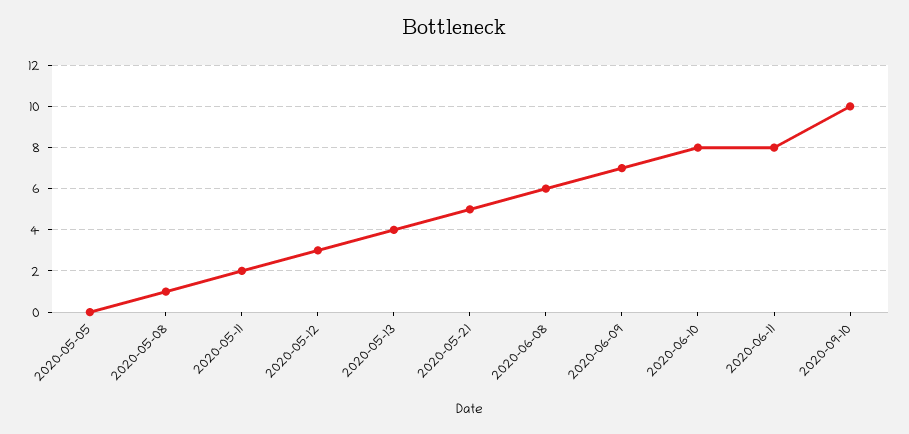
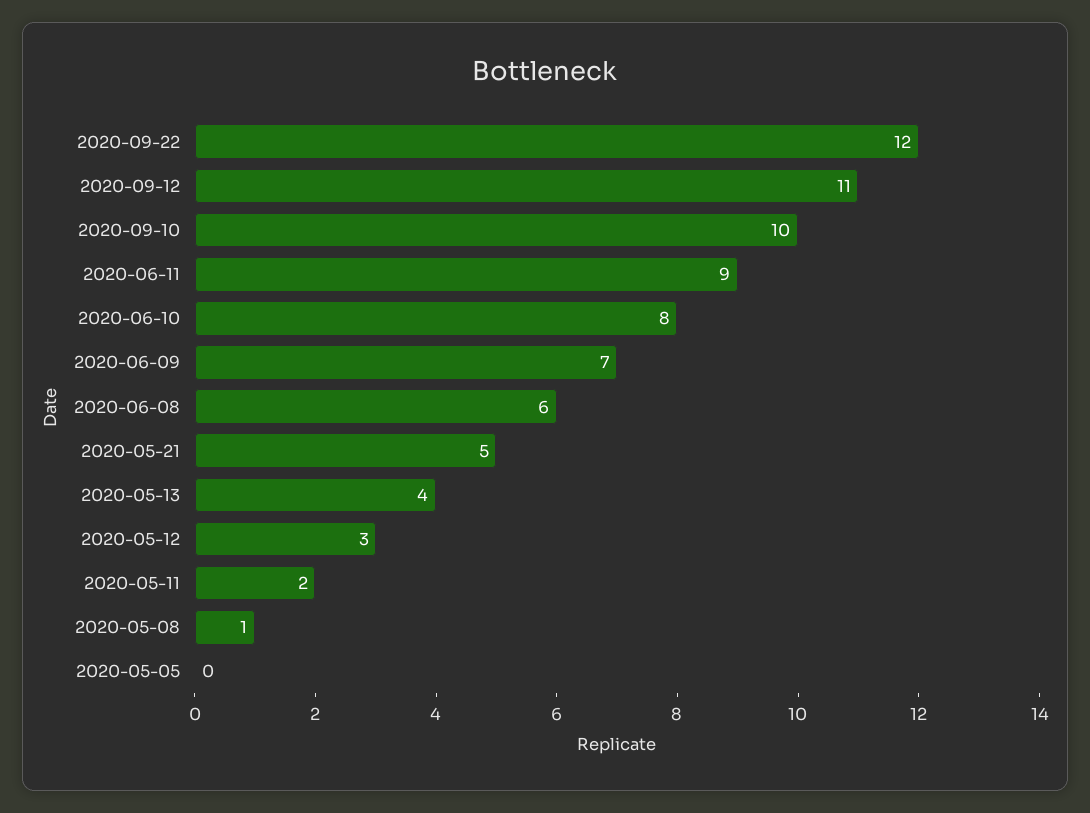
2020-06-11: 8 -> 9
2020-09-22: none -> 12
2020-09-12: none -> 11

